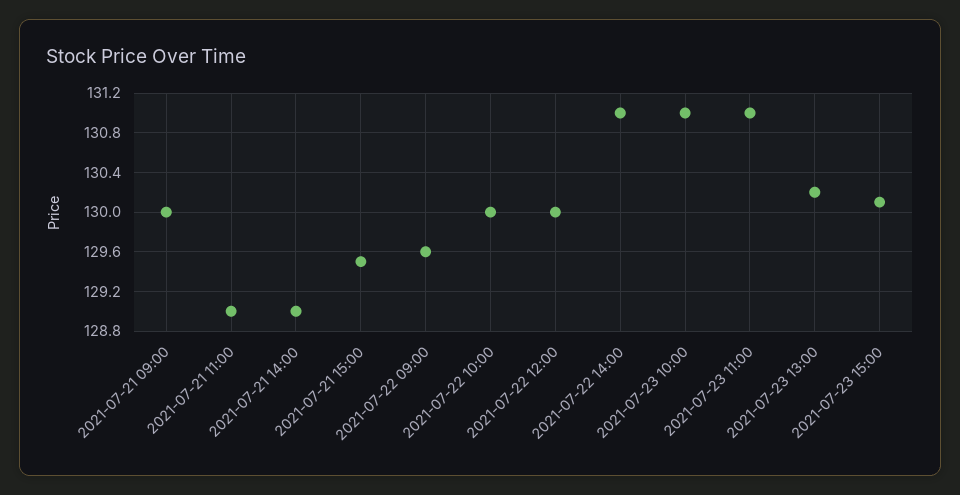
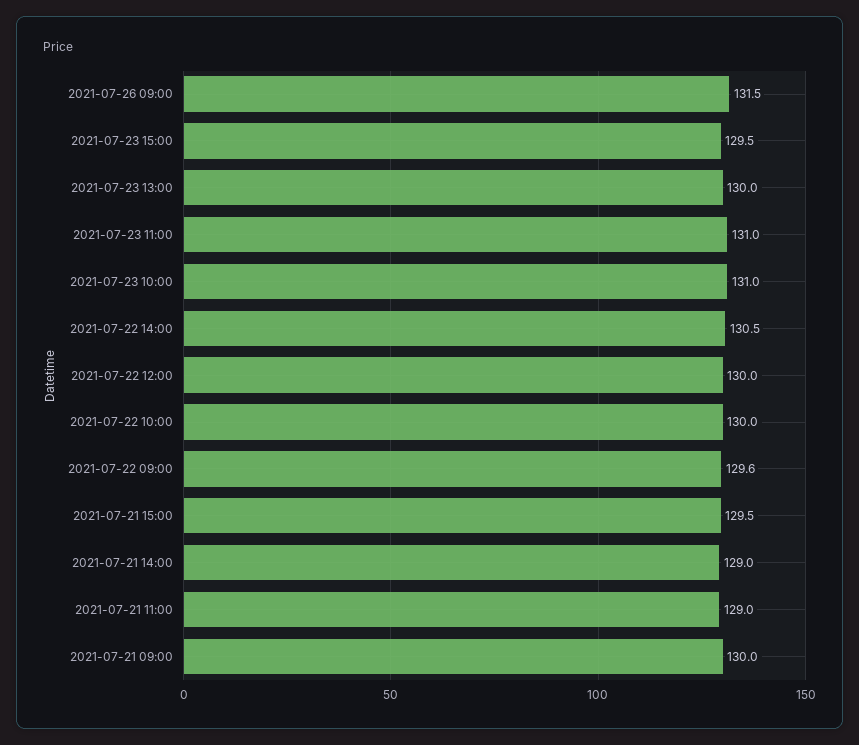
2021-07-22 14:00: 131 -> 130.5
2021-07-23 13:00: 130.2 -> 130
2021-07-23 15:00: 130.1 -> 129.5
2021-07-26 09:00: none -> 131.5

